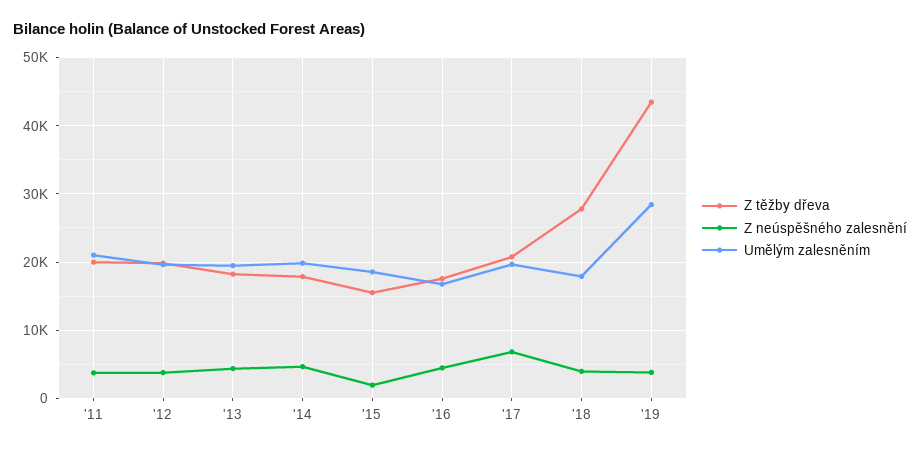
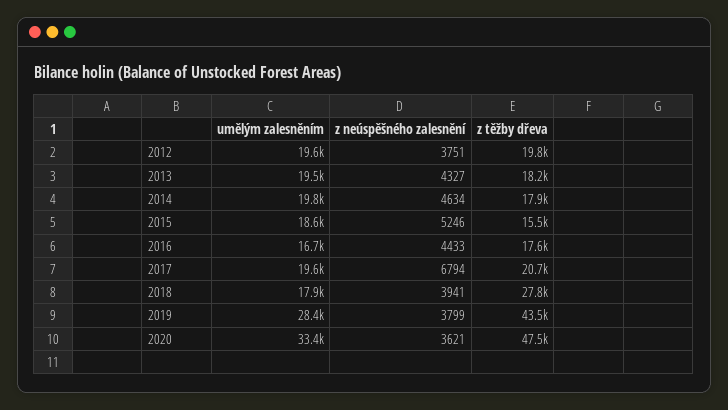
Z těžby dřeva, '11: 20000 -> none
Z neúspěšného zalesnění, '11: 4000 -> none
Umělým zalesněním, '11: 21000 -> none
Z neúspěšného zalesnění, '15: 2000 -> 5246
Umělým zalesněním, 2020: none -> 33400
Z neúspěšného zalesnění, 2020: none -> 3621
Z těžby dřeva, 2020: none -> 47500

